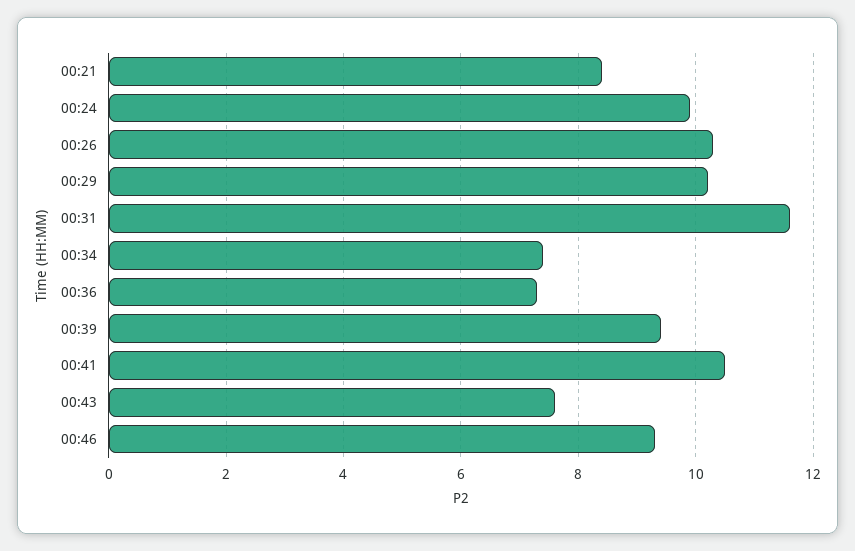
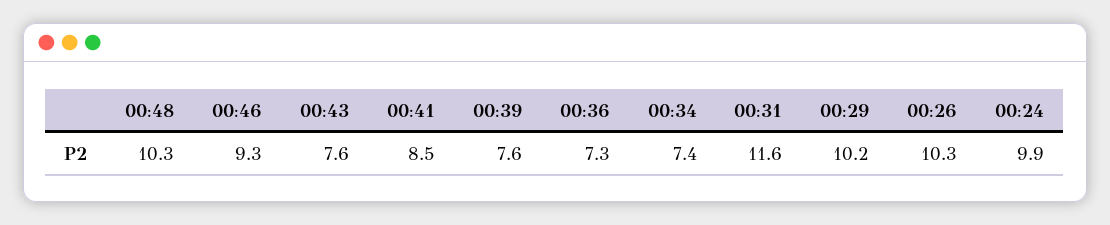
00:21: 8.5 -> none
00:39: 9.5 -> 7.6
00:41: 10.5 -> 8.5
00:48: none -> 10.3

